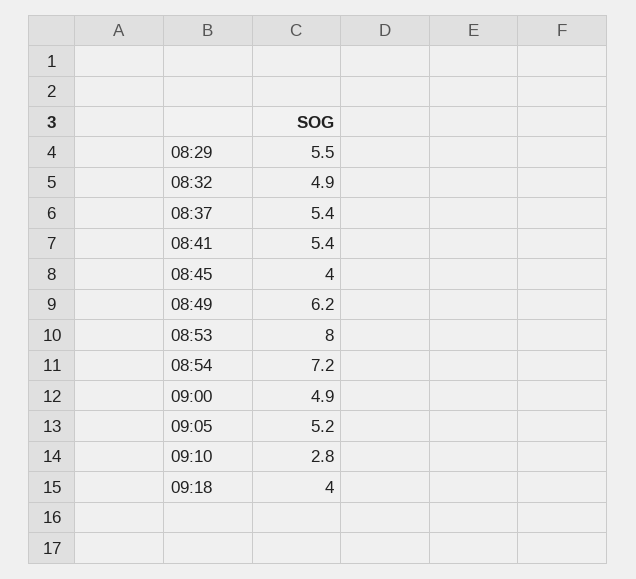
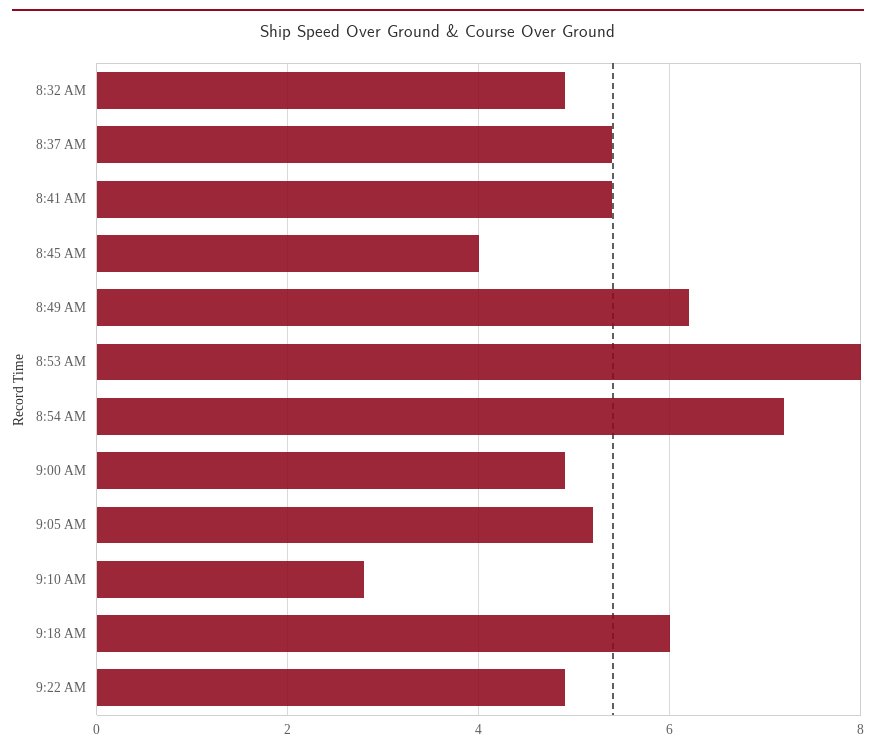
08:29: 5.5 -> none
09:18: 4 -> 6
9:22 AM: none -> 5

